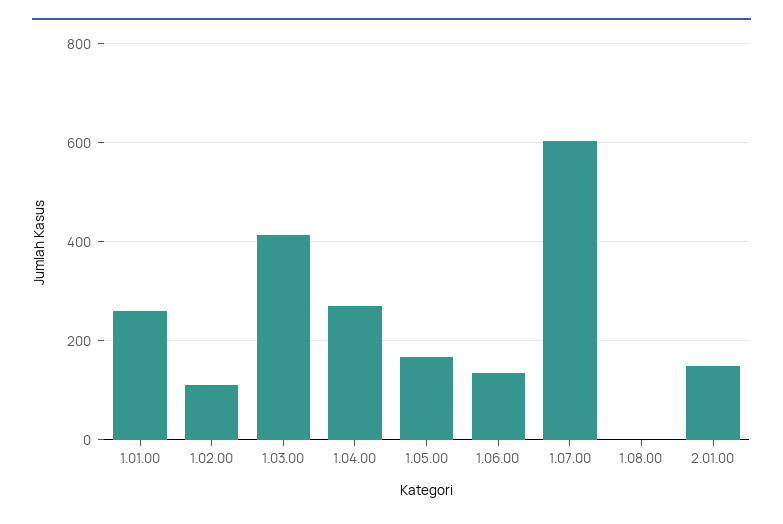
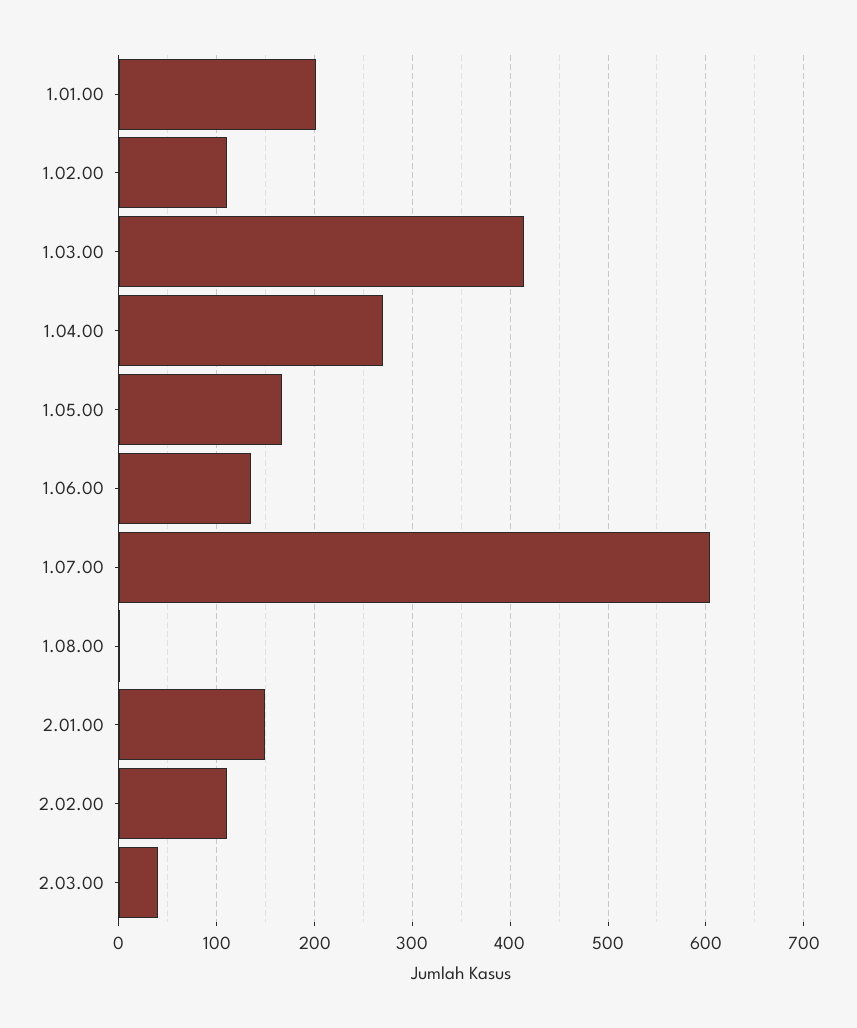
1.01.00: 260 -> 200
2.02.00: none -> 110
2.03.00: none -> 40

